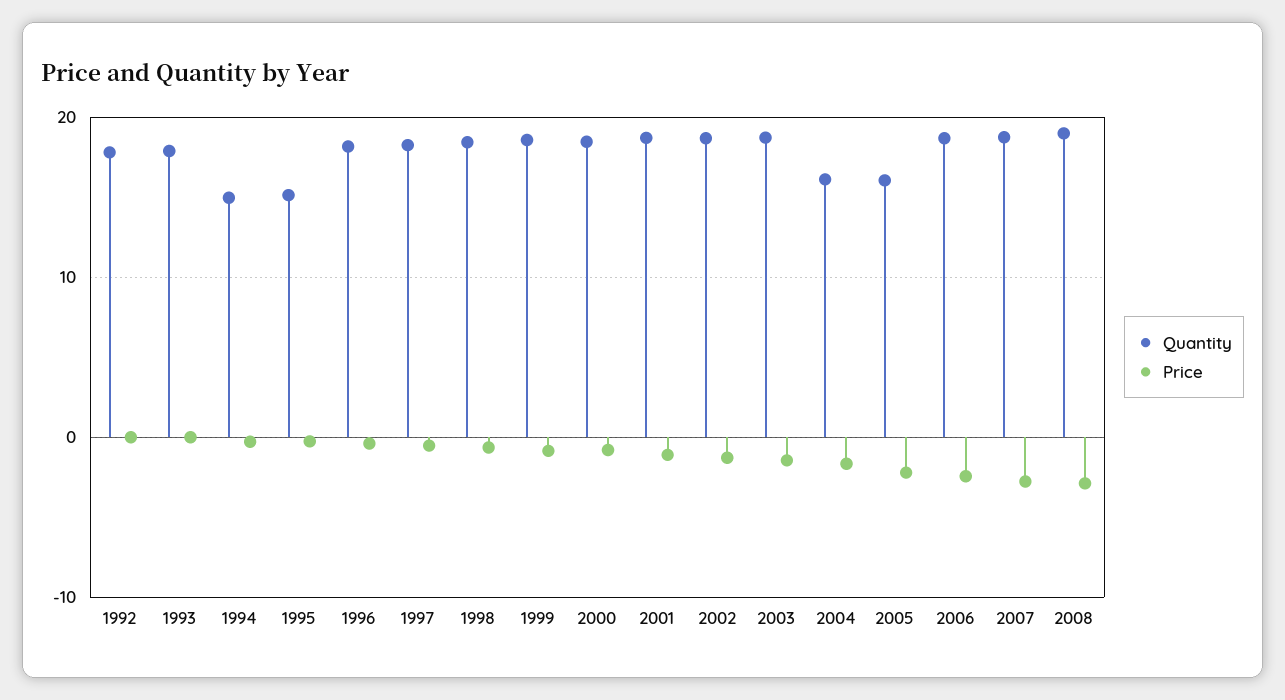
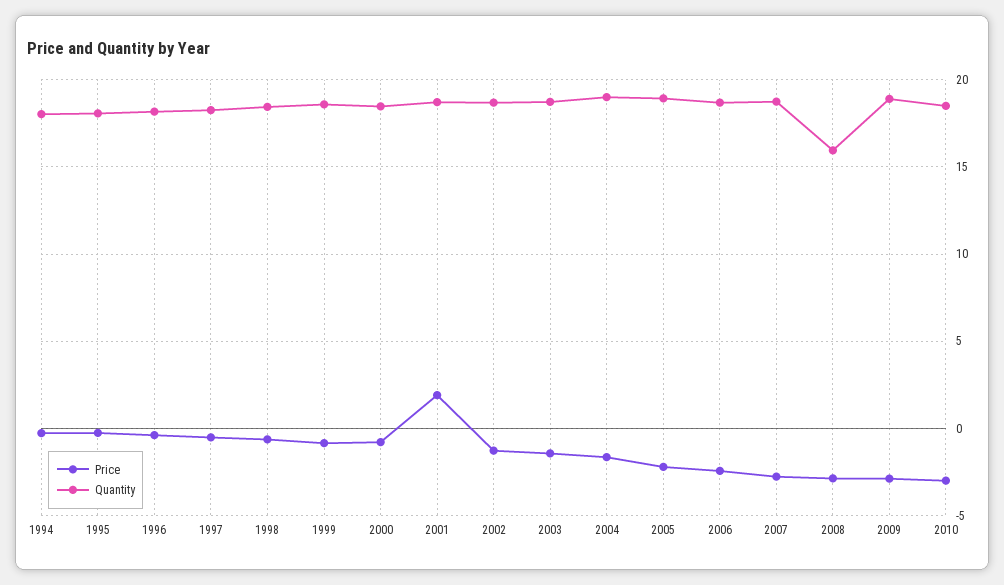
Quantity, 1992: 18 -> none
Price, 1992: 0 -> none
Quantity, 1993: 18 -> none
Price, 1993: 0 -> none
Quantity, 1994: 15 -> 18
Quantity, 1995: 15 -> 18
Price, 2001: -1 -> 2
Quantity, 2004: 16 -> 19
Quantity, 2005: 16 -> 19
Quantity, 2008: 19 -> 16
Price, 2009: none -> -3
Quantity, 2009: none -> 19
Price, 2010: none -> -3
Quantity, 2010: none -> 18.5

